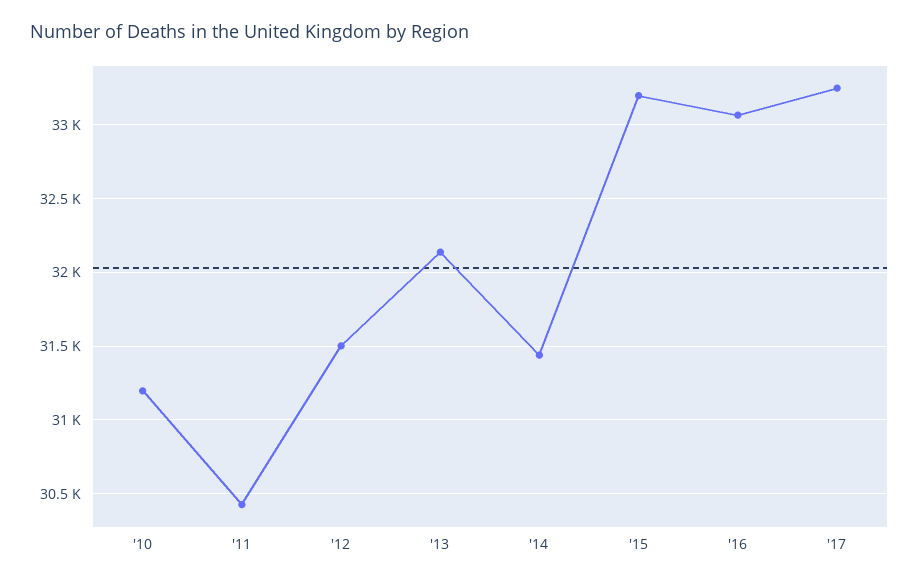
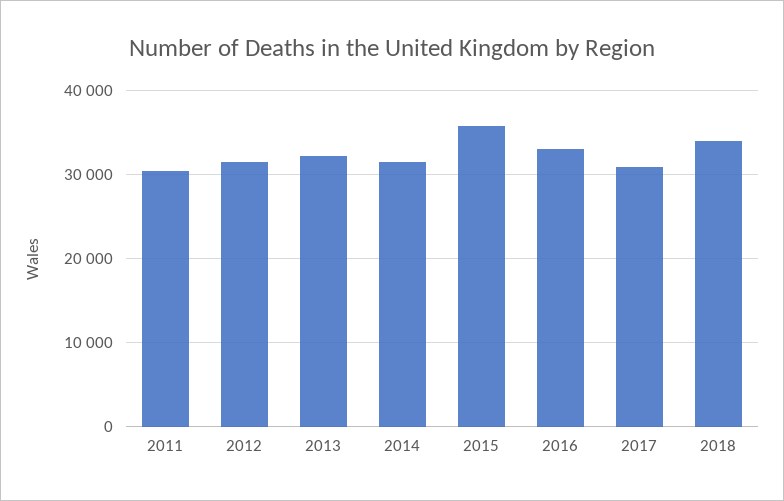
'10: 31200 -> none
'15: 33200 -> 36000
'17: 33250 -> 31000
2018: none -> 34000

